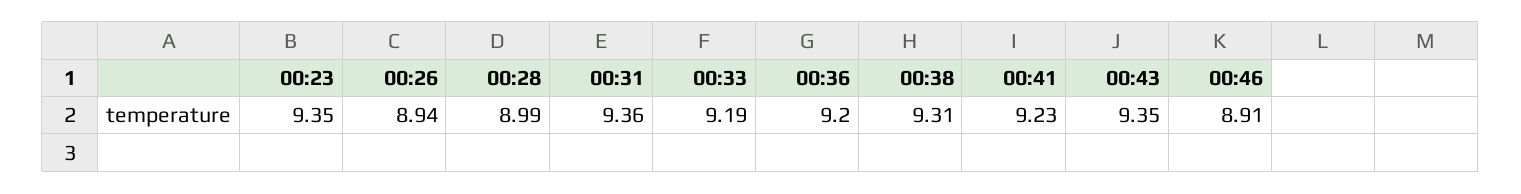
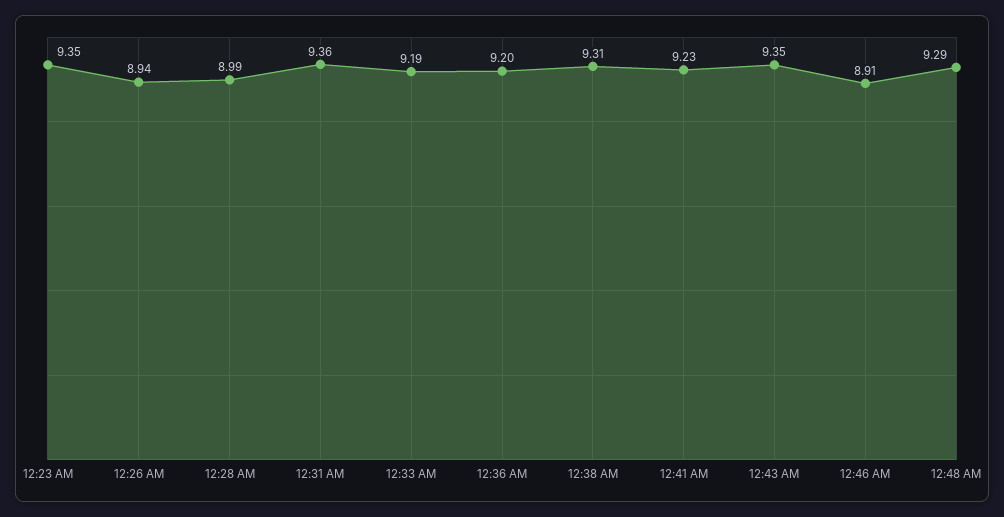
12:48 AM: none -> 9.29

